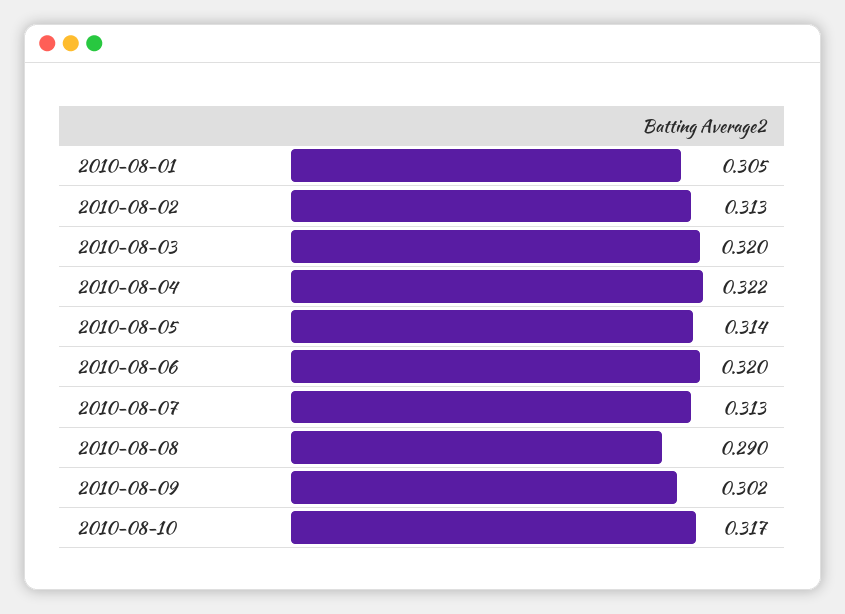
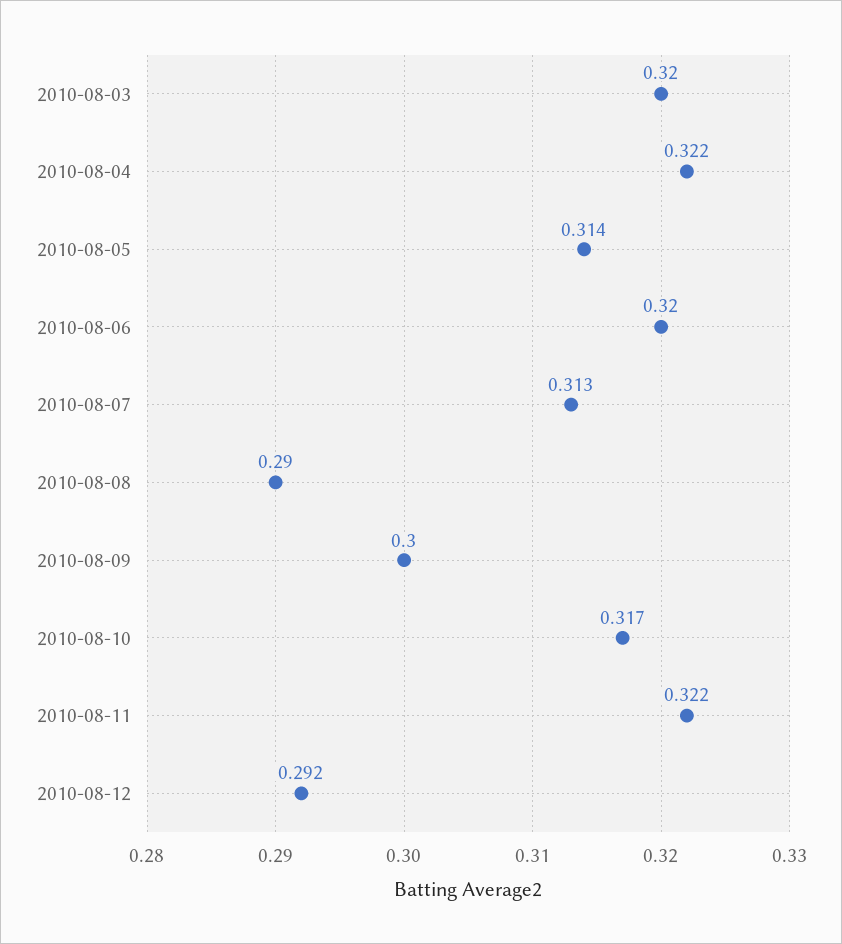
2010-08-01: 0.305 -> none
2010-08-02: 0.313 -> none
2010-08-09: 0.302 -> 0.3
2010-08-11: none -> 0.322
2010-08-12: none -> 0.292

